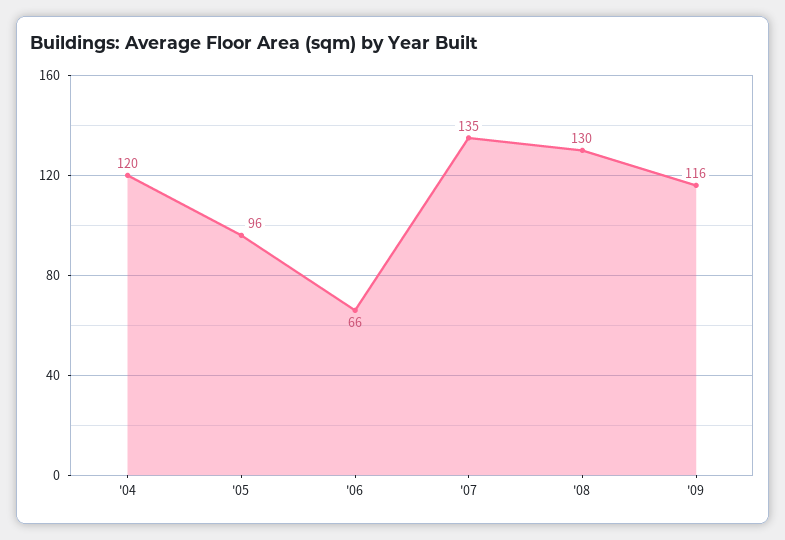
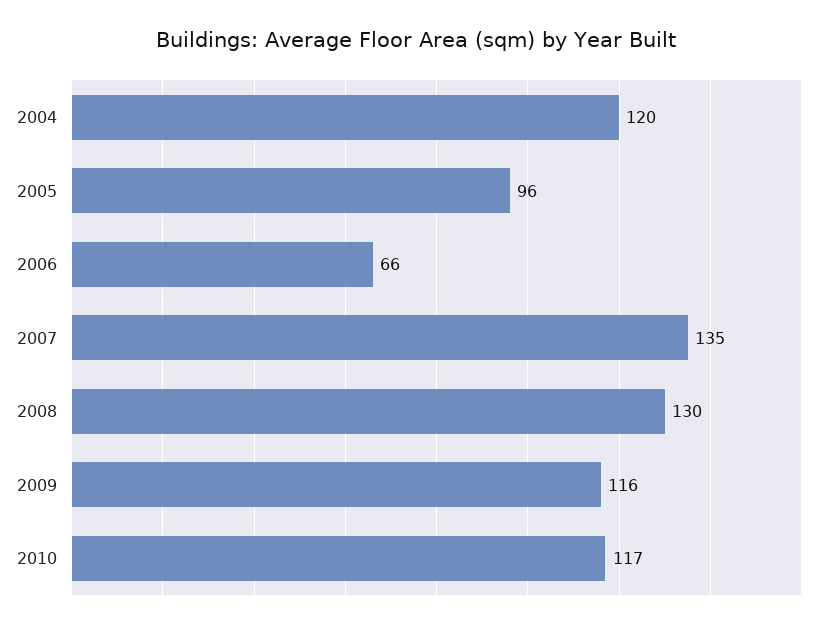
2010: none -> 117

